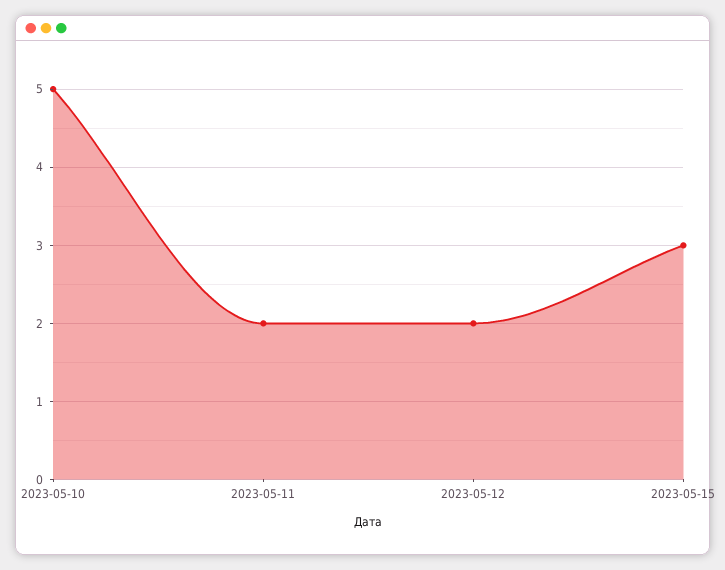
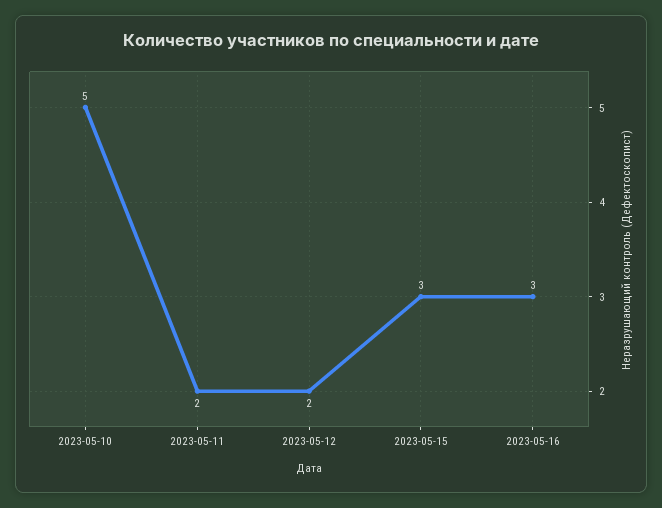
2023-05-16: none -> 3

